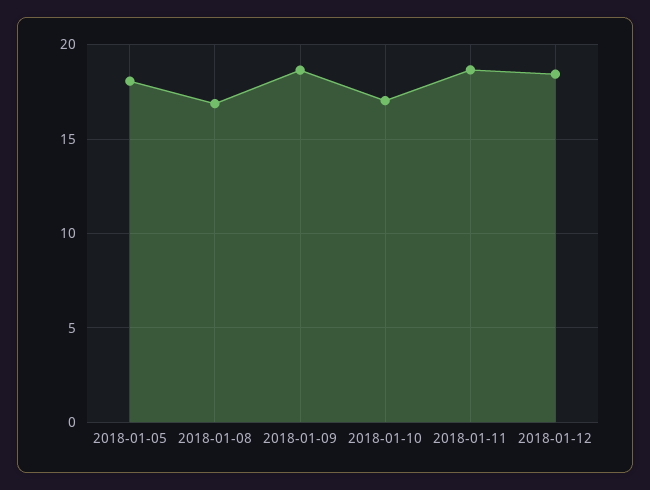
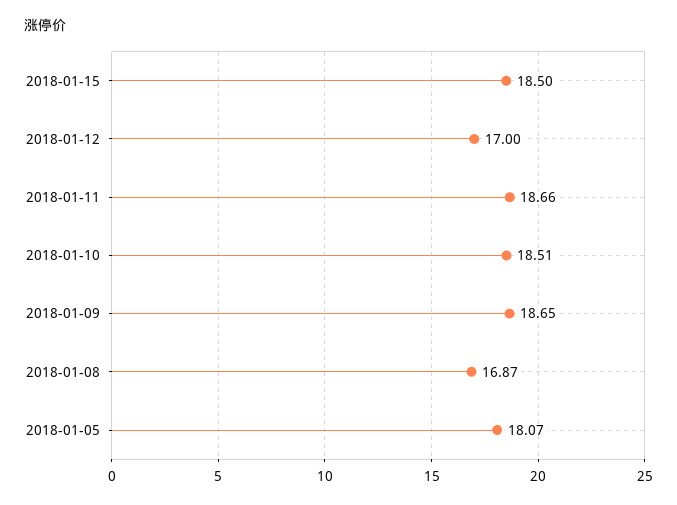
2018-01-10: 17 -> 18.51
2018-01-12: 18.5 -> 17
2018-01-15: none -> 18.5

